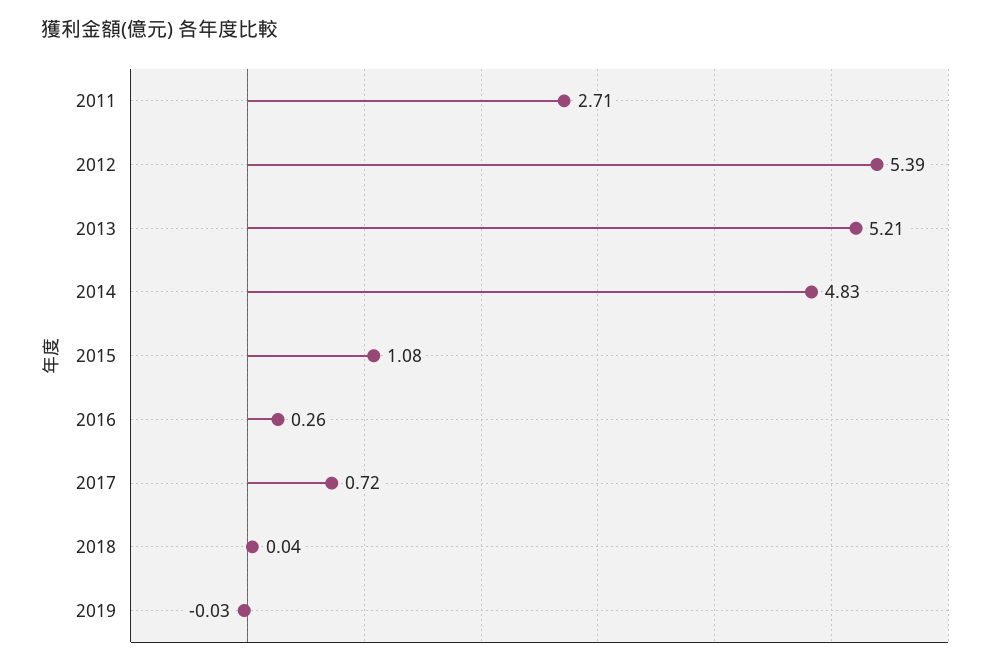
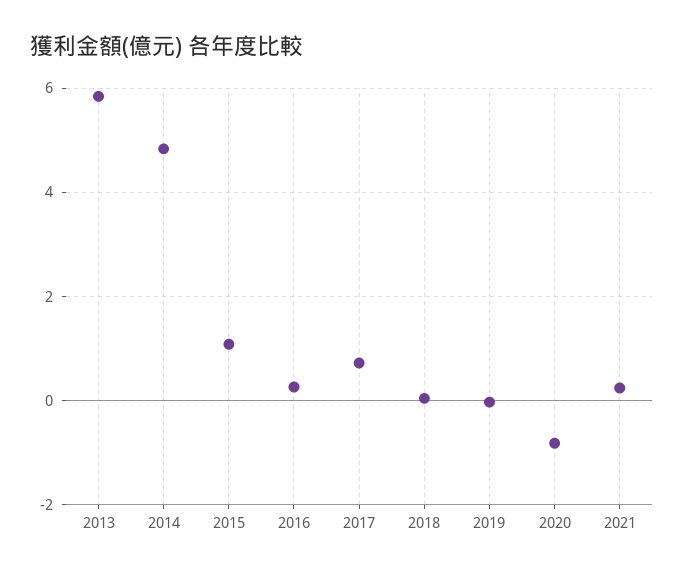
2011: 2.71 -> none
2012: 5.39 -> none
2013: 5.21 -> 5.8
2020: none -> -0.8
2021: none -> 0.2

